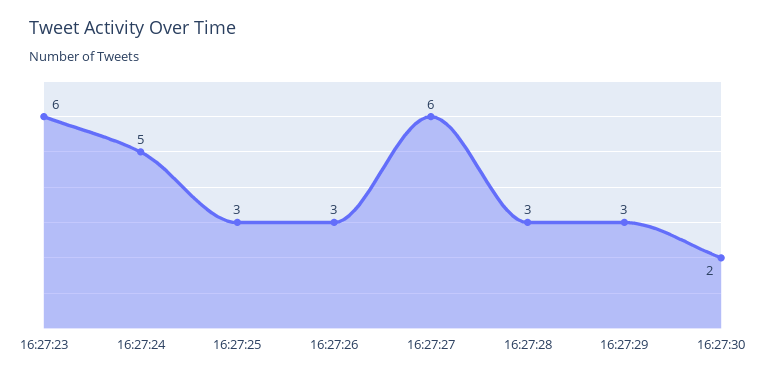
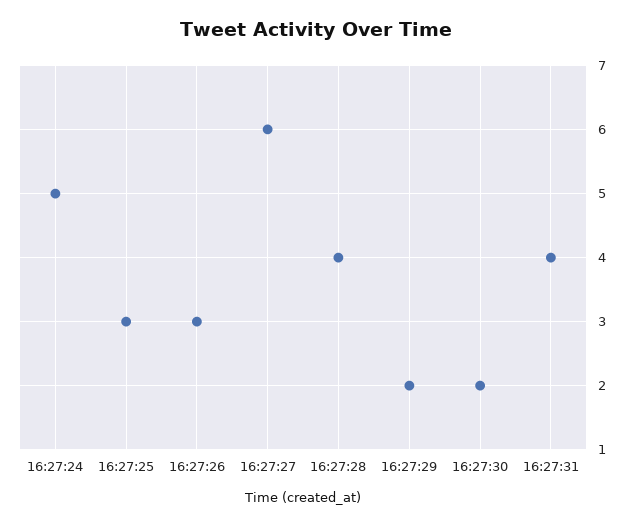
16:27:23: 6 -> none
16:27:28: 3 -> 4
16:27:29: 3 -> 2
16:27:31: none -> 4

